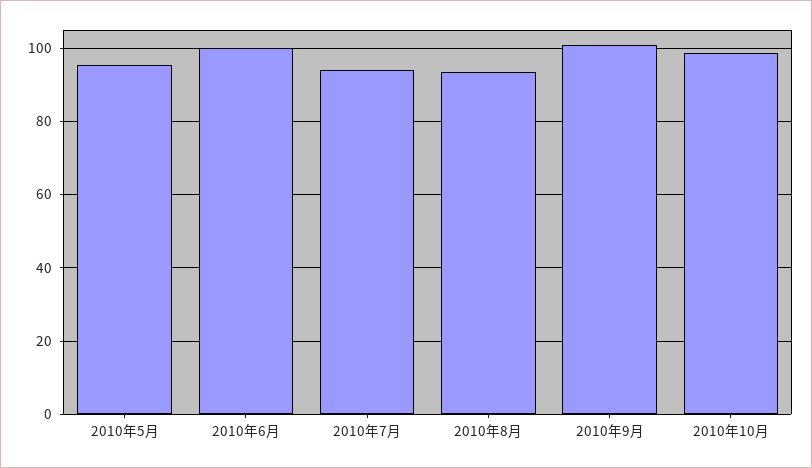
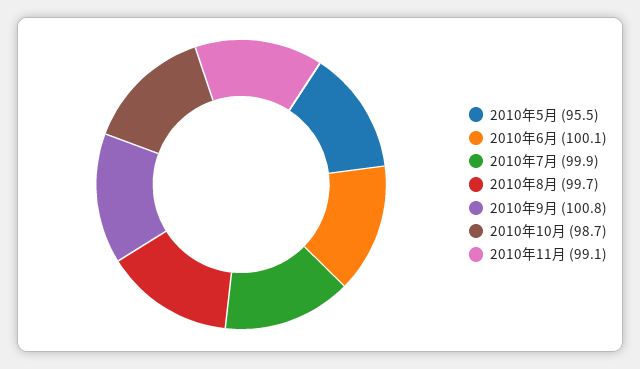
2010年7月: 94 -> 99.9
2010年8月: 94 -> 99.7
2010年11月: none -> 99.1

